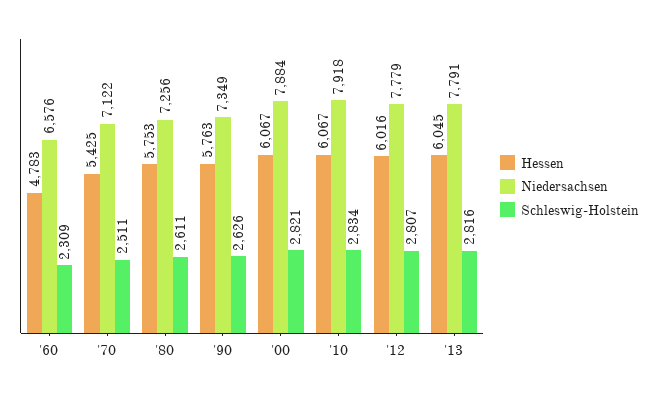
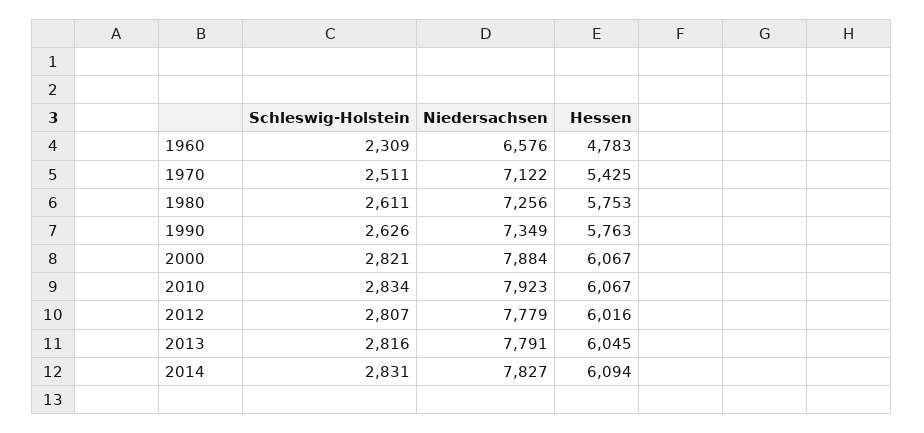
Niedersachsen, '10: 7918 -> 7923
Schleswig-Holstein, 2014: none -> 2831
Niedersachsen, 2014: none -> 7827
Hessen, 2014: none -> 6094

